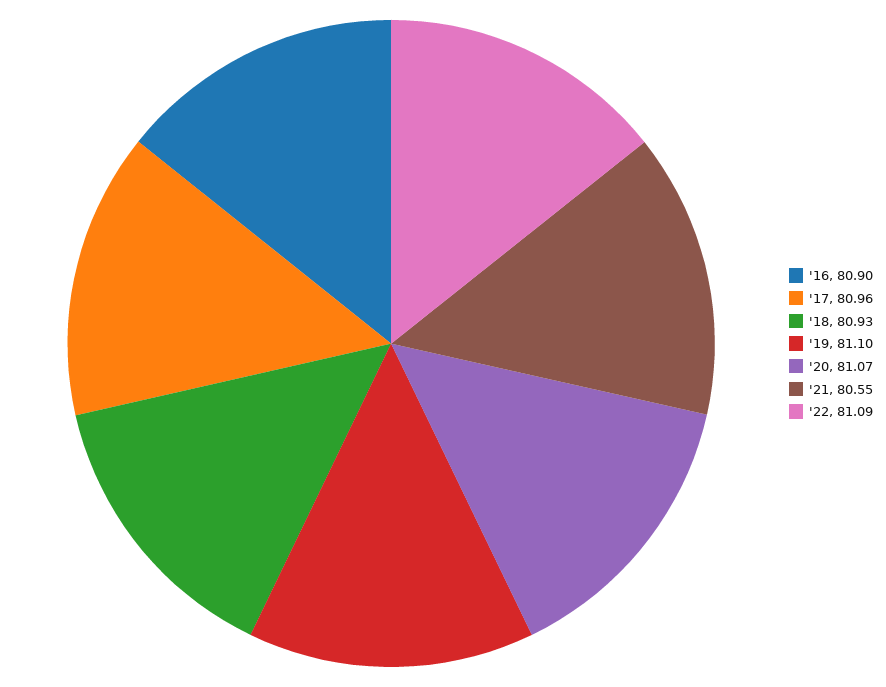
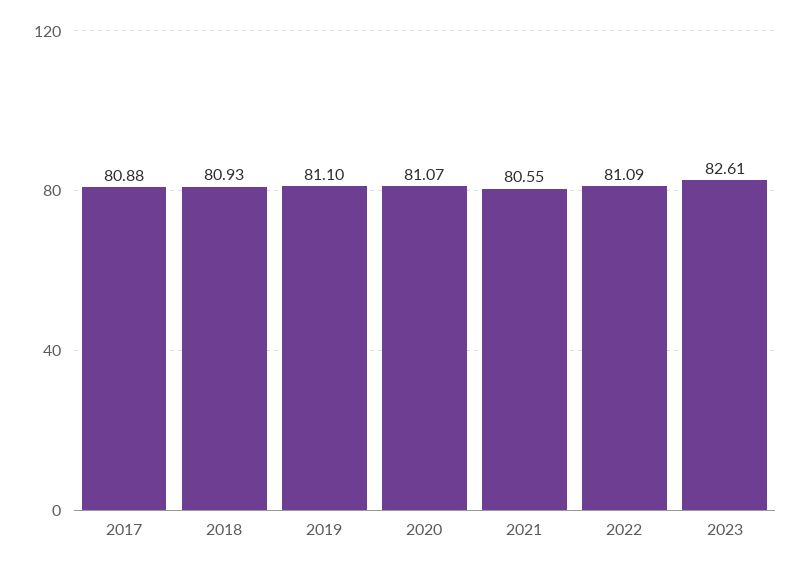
'16: 80.9 -> none
'17: 80.96 -> 80.88
2023: none -> 82.61

